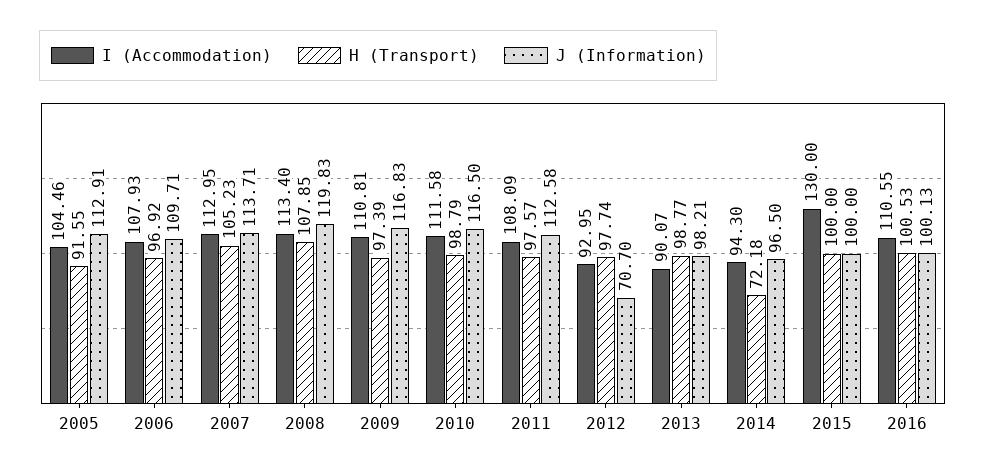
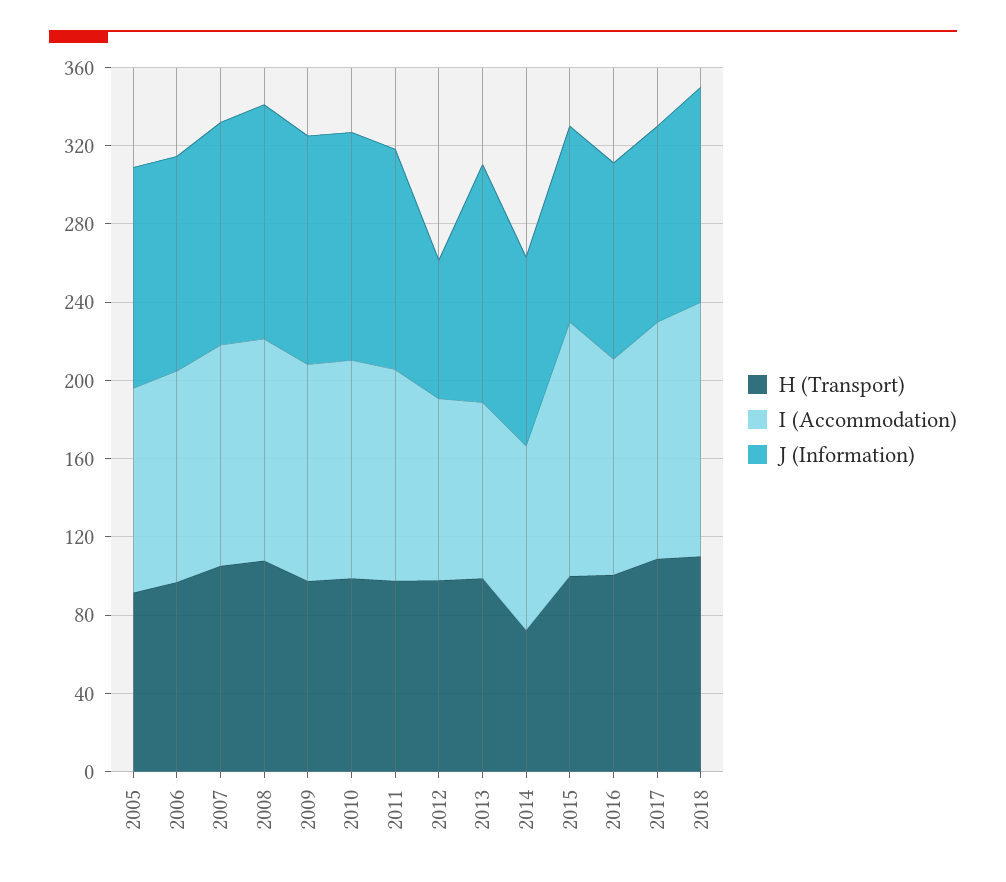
J (Information), 2013: 98.21 -> 120
H (Transport), 2017: none -> 110
I (Accommodation), 2017: none -> 120
J (Information), 2017: none -> 100
H (Transport), 2018: none -> 110
I (Accommodation), 2018: none -> 130
J (Information), 2018: none -> 110

